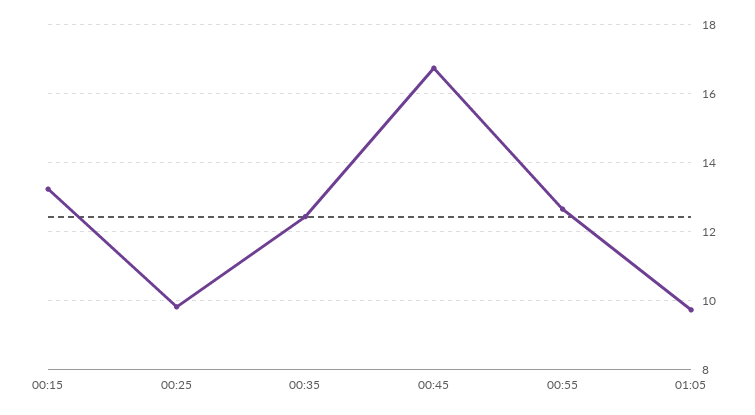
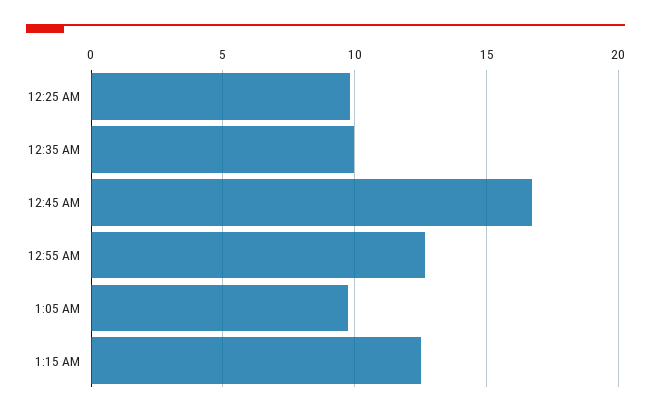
00:15: 13.2 -> none
00:35: 12.4 -> 10
1:15 AM: none -> 12.5

